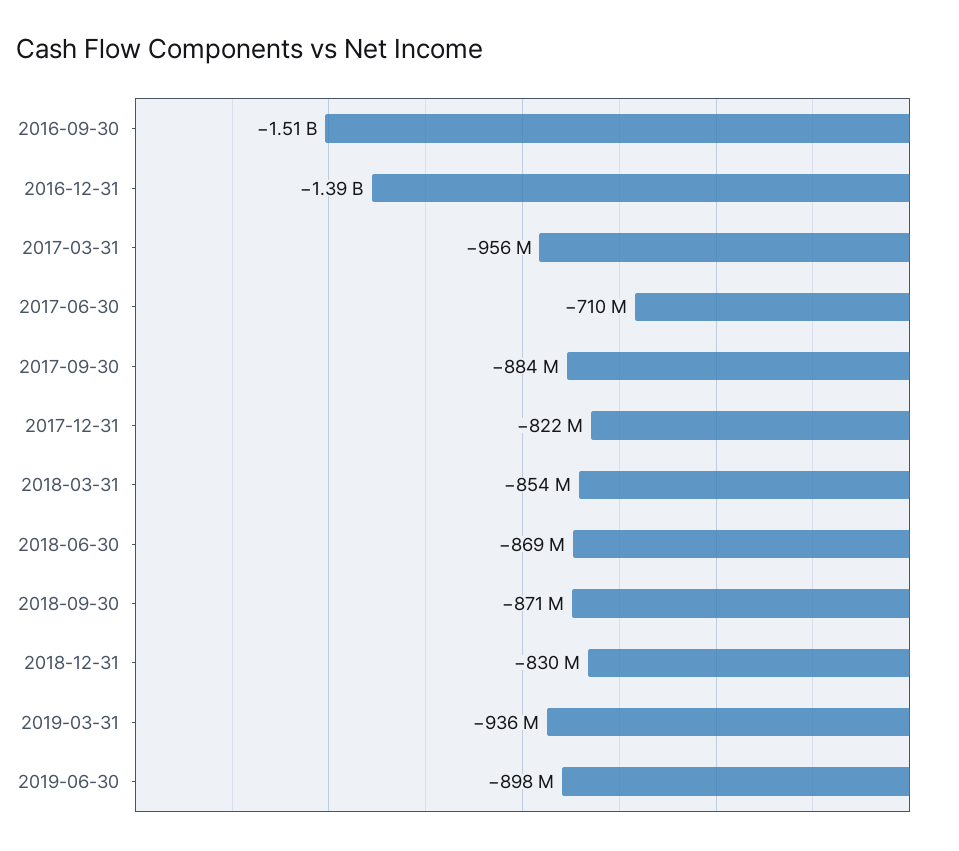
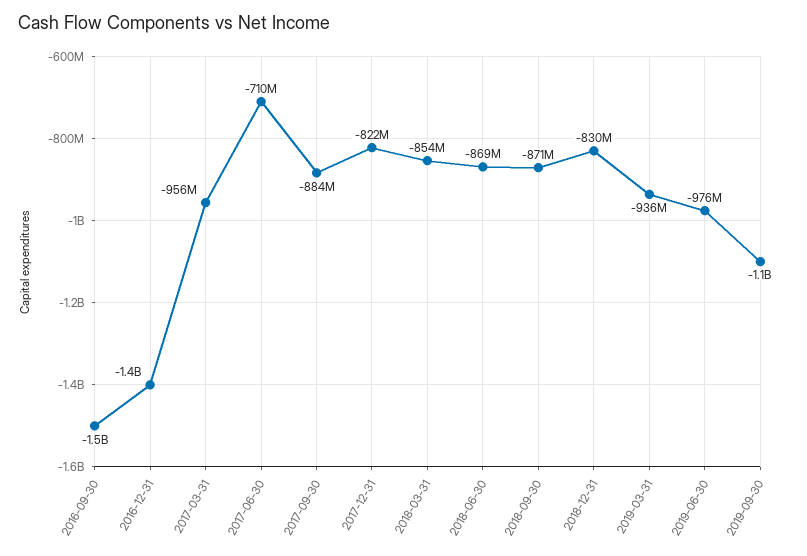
2019-06-30: -898000000 -> -976000000
2019-09-30: none -> -1100000000

